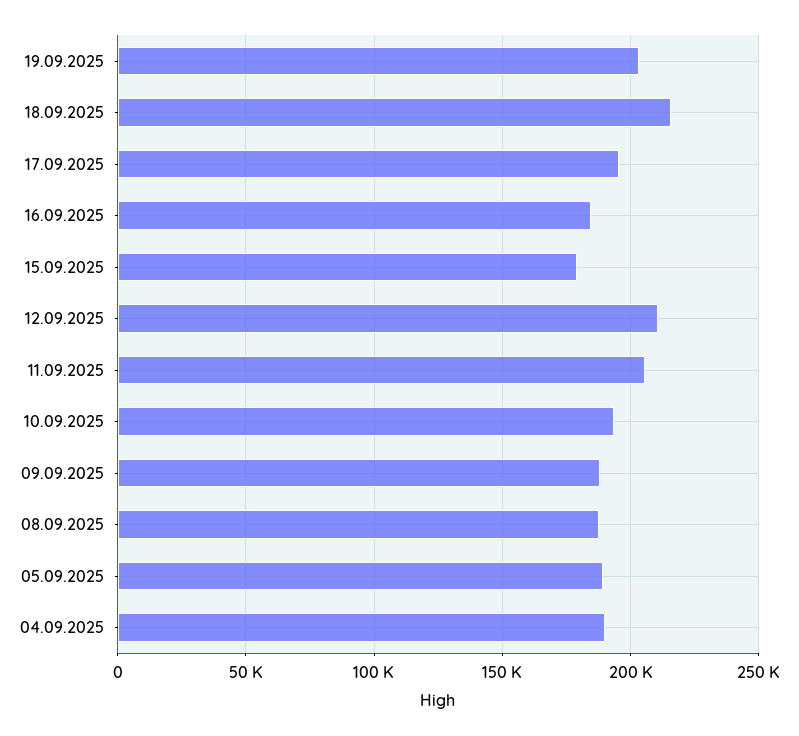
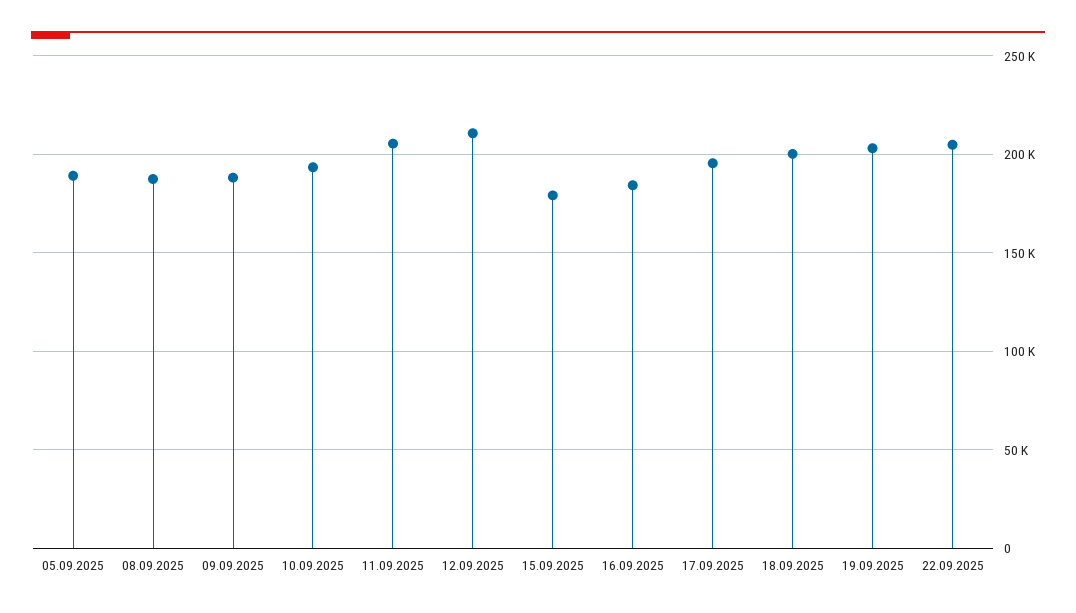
18.09.2025: 215000 -> 200000
04.09.2025: 190000 -> none
22.09.2025: none -> 205000

